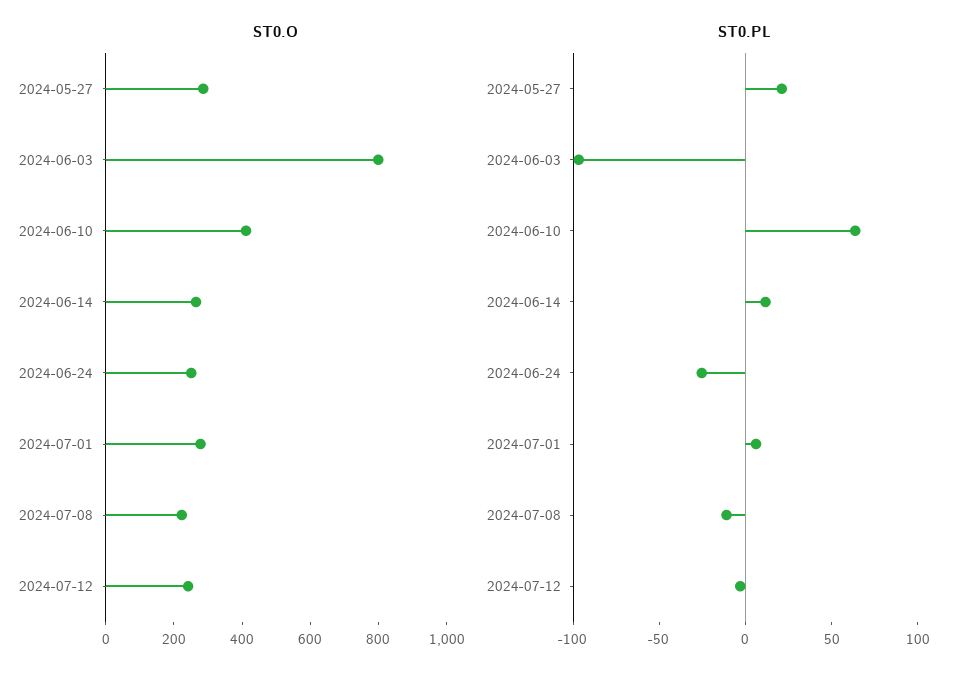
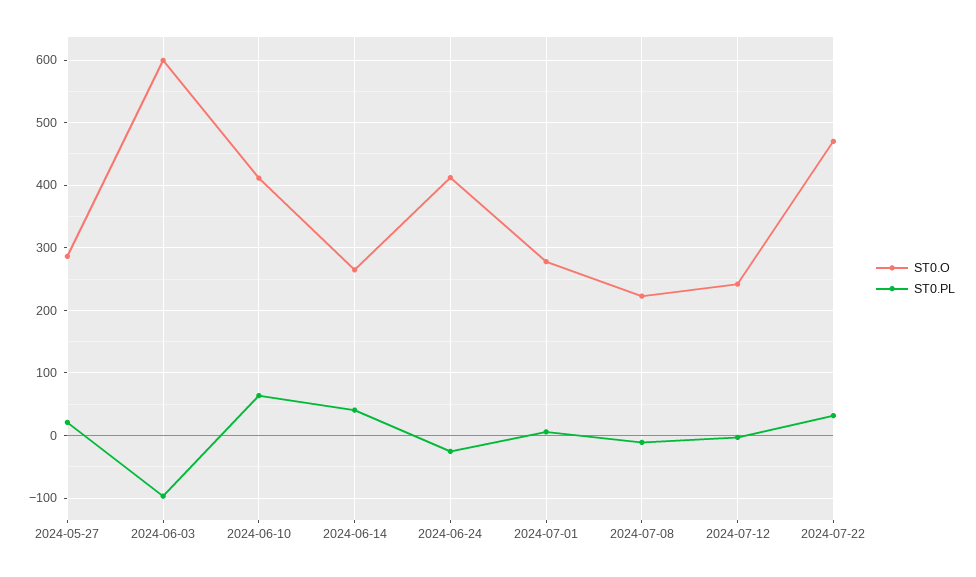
ST0.O, 2024-06-03: 800 -> 600
ST0.O, 2024-06-24: 250 -> 410
ST0.PL, 2024-06-14: 10 -> 40
ST0.O, 2024-07-22: none -> 470
ST0.PL, 2024-07-22: none -> 30

